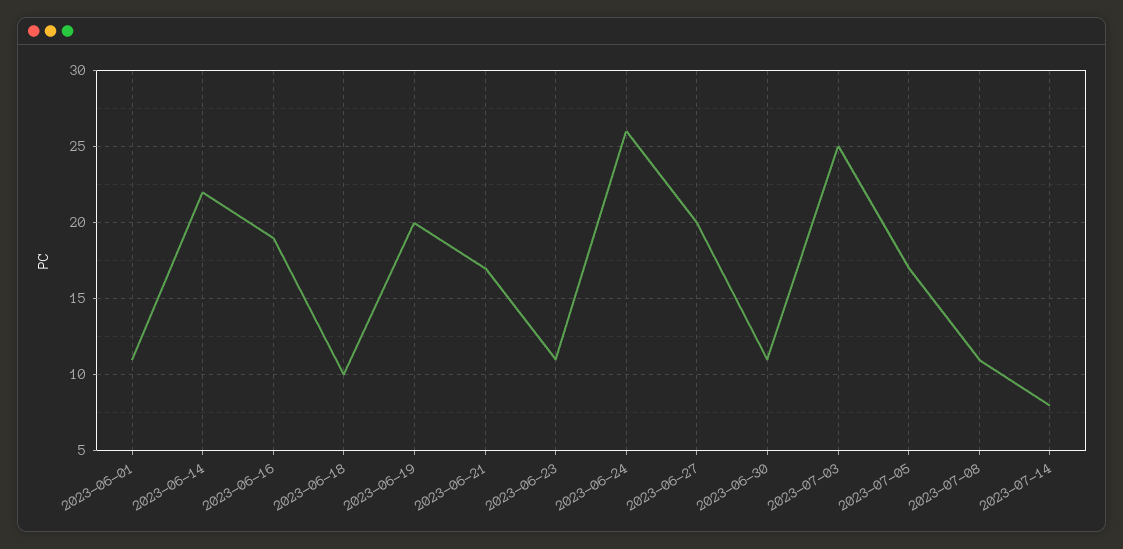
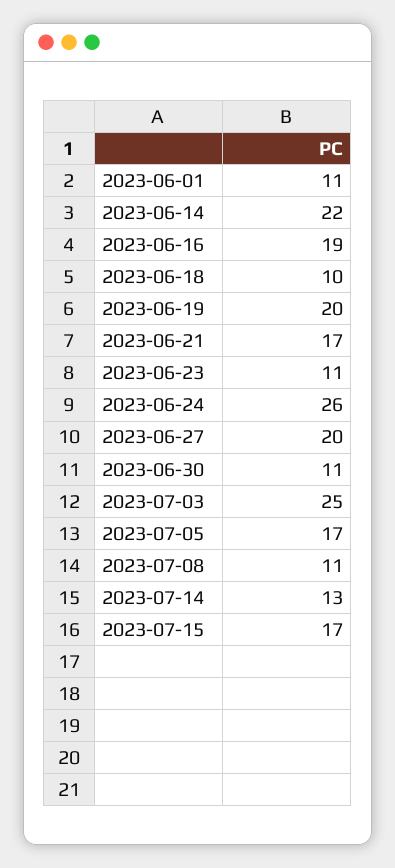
2023-07-14: 8 -> 13
2023-07-15: none -> 17

